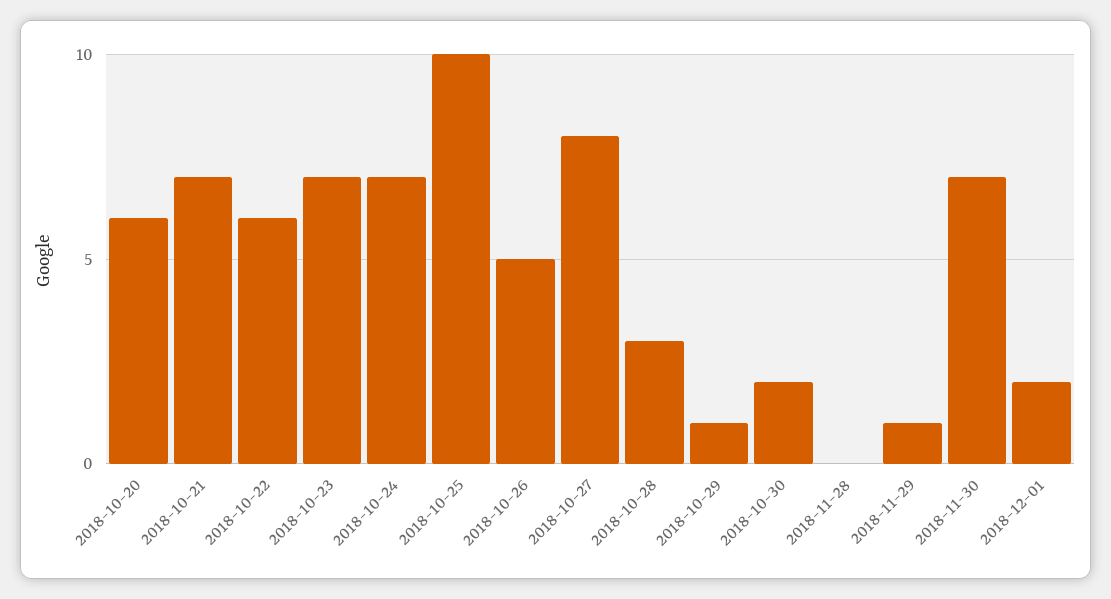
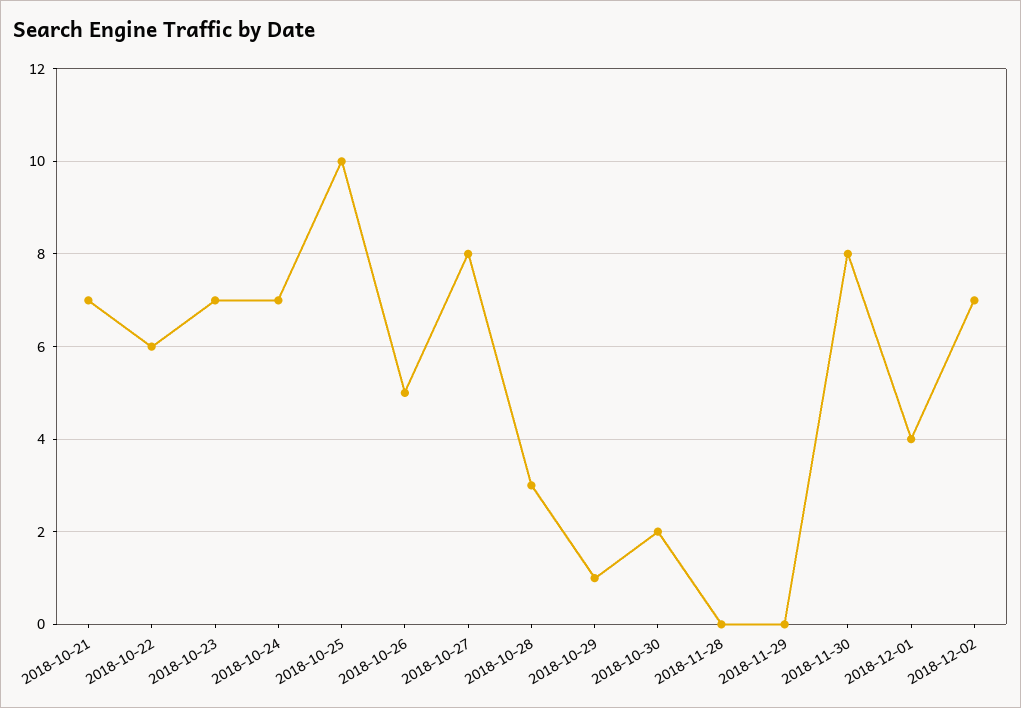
2018-10-20: 6 -> none
2018-11-29: 1 -> 0
2018-11-30: 7 -> 8
2018-12-01: 2 -> 4
2018-12-02: none -> 7

